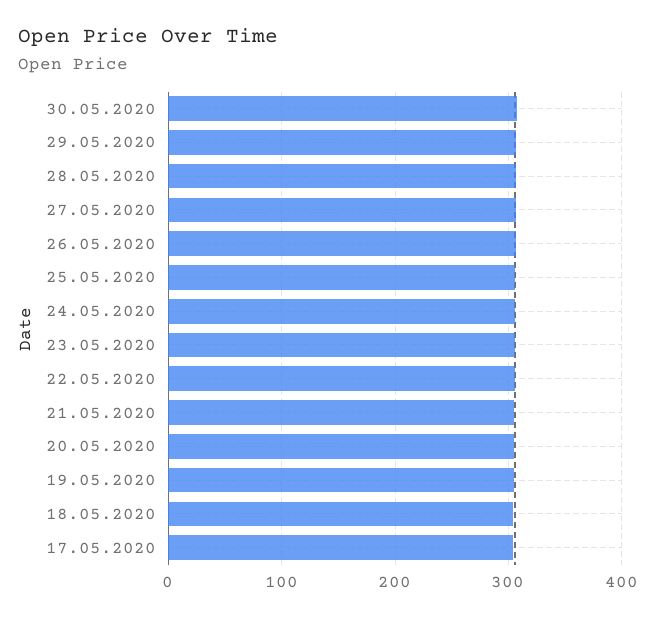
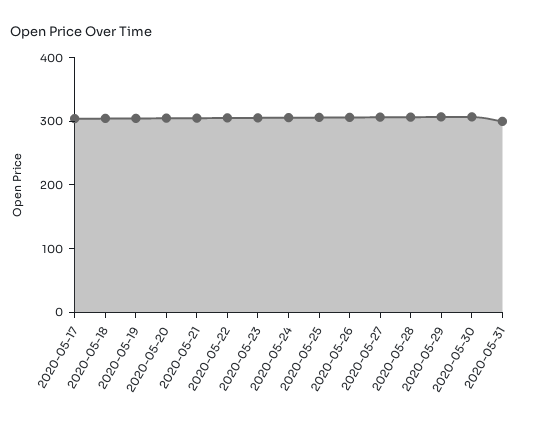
2020-05-31: none -> 300

